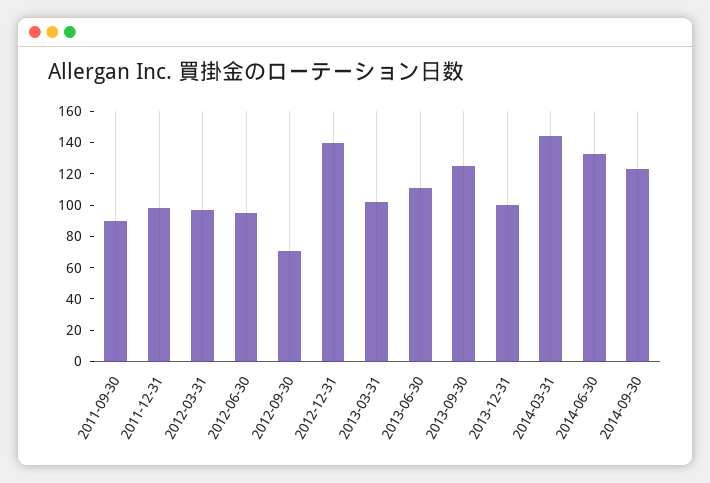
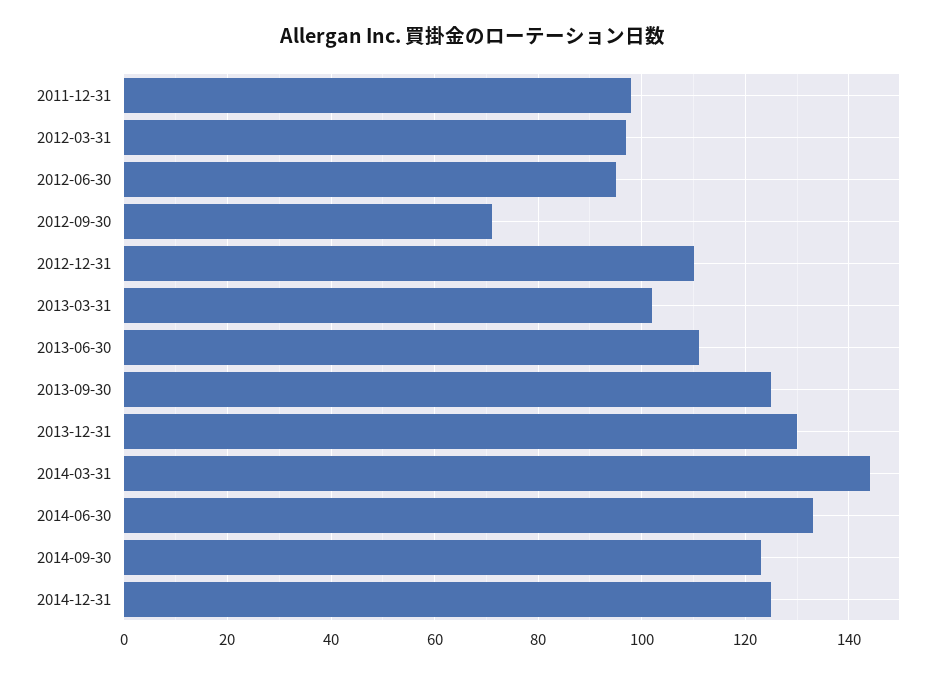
2011-09-30: 90 -> none
2012-12-31: 140 -> 110
2013-12-31: 100 -> 130
2014-12-31: none -> 125

